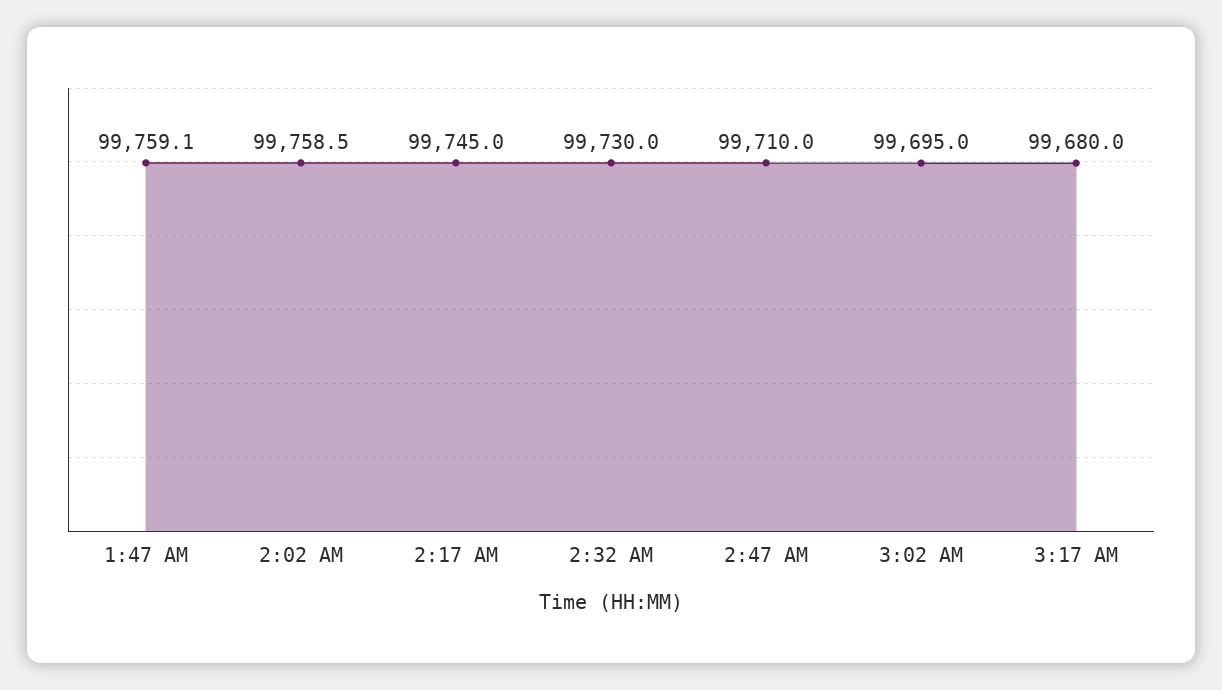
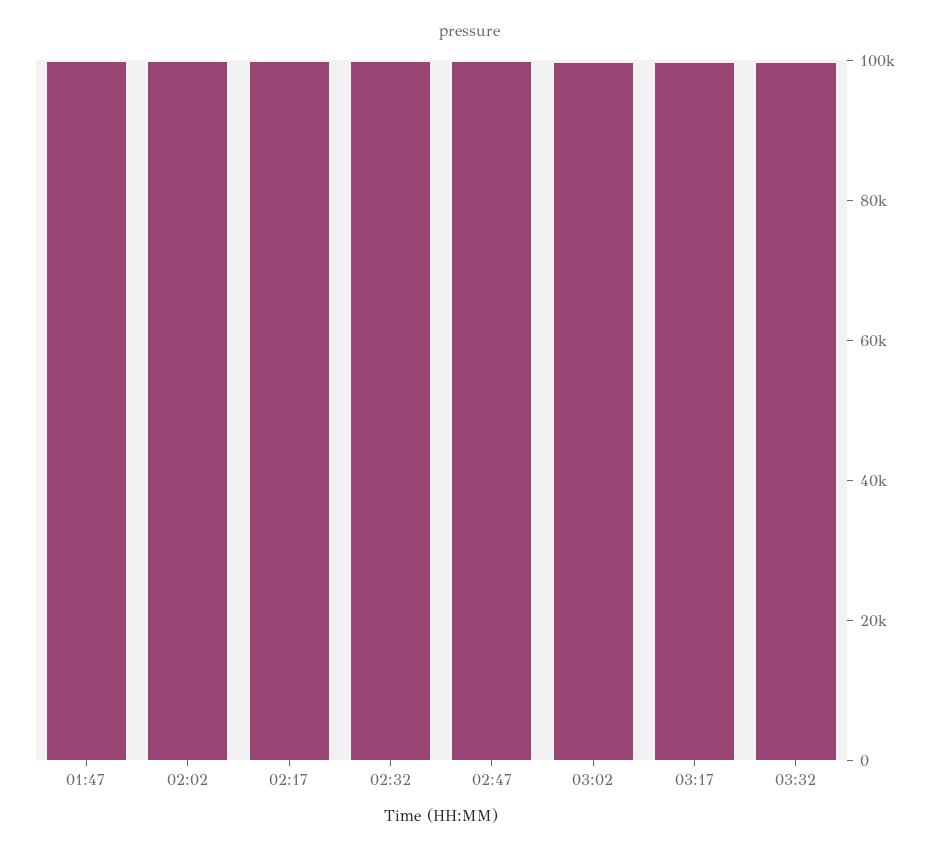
03:32: none -> 100000

